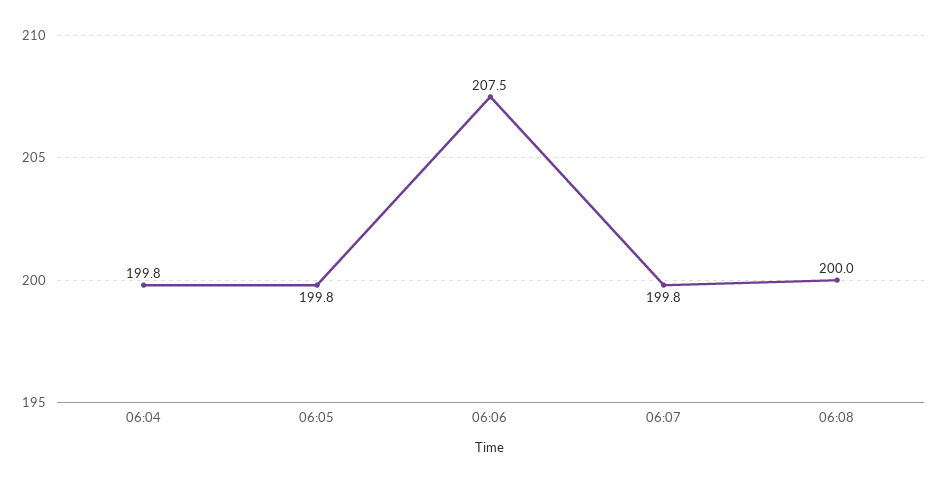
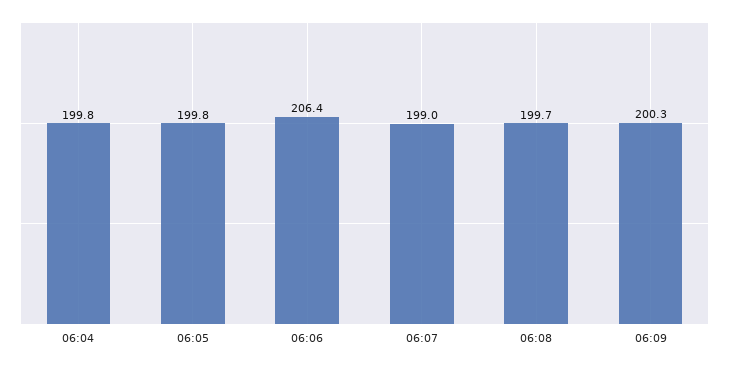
06:06: 207.5 -> 206.4
06:07: 199.8 -> 199
06:08: 200 -> 199.7
06:09: none -> 200.3

